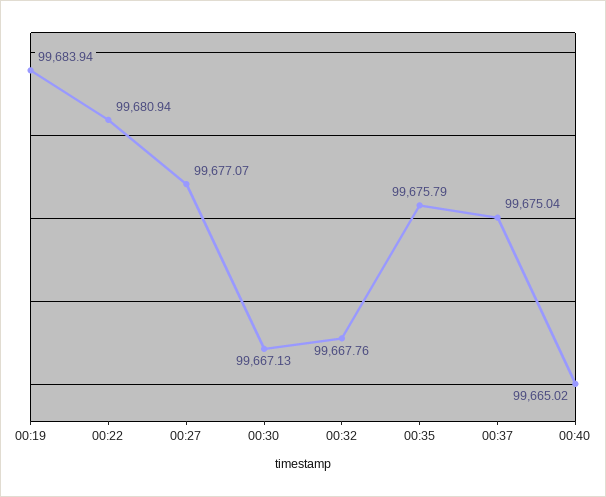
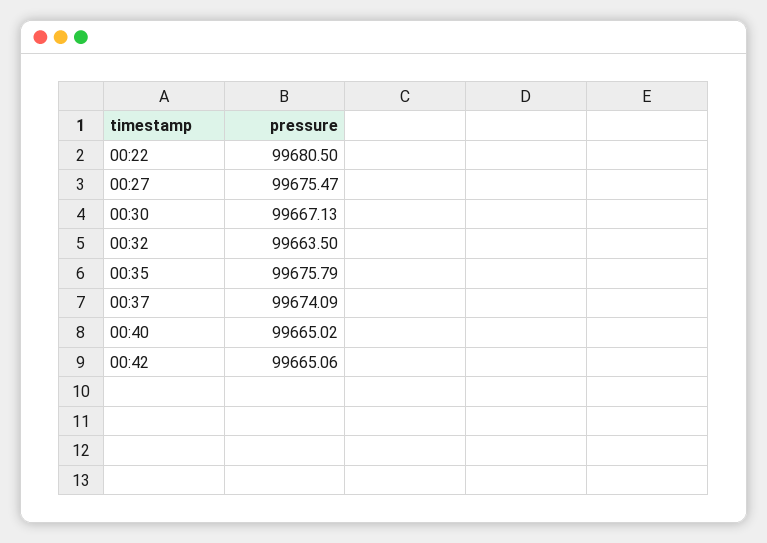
00:19: 99683.94 -> none
00:22: 99680.94 -> 99680.5
00:27: 99677.07 -> 99675.47
00:32: 99667.76 -> 99663.5
00:37: 99675.04 -> 99674.09
00:42: none -> 99665.06

